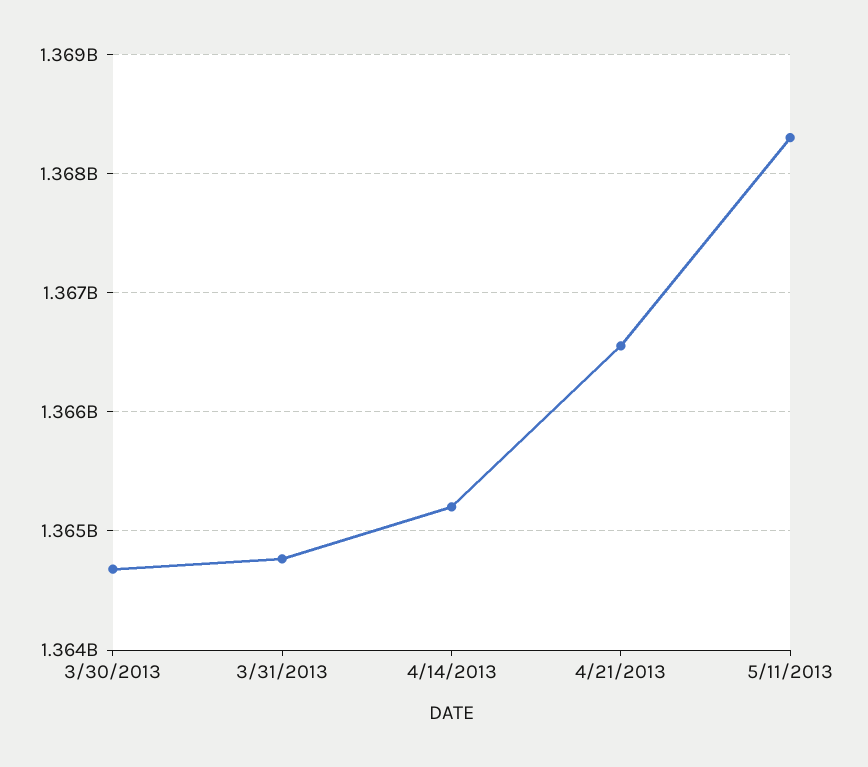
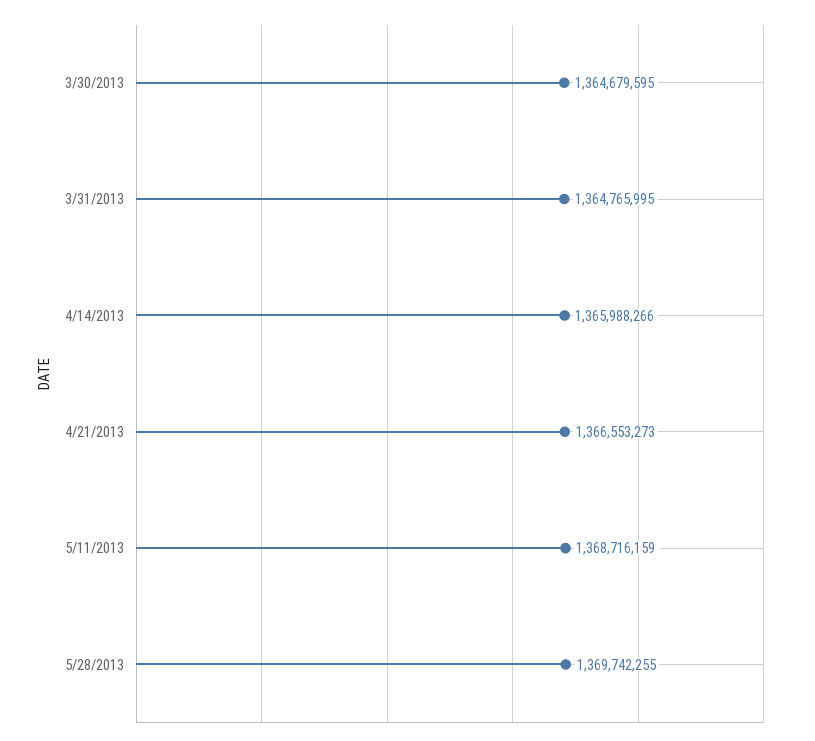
4/14/2013: 1365200000 -> 1365988266
5/11/2013: 1368300000 -> 1368716159
5/28/2013: none -> 1369742255

